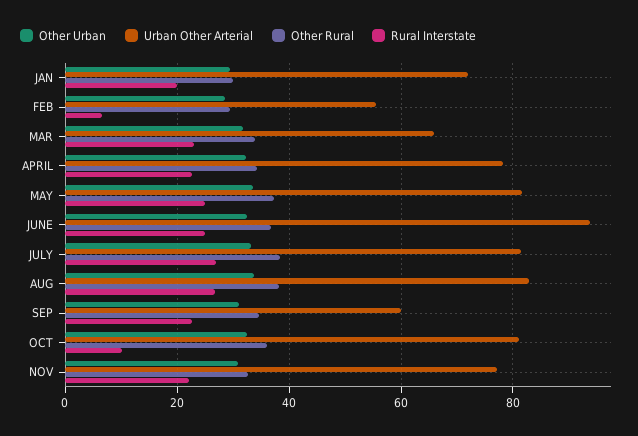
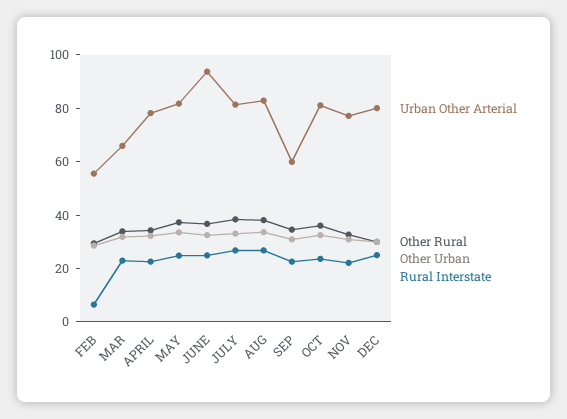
Other Urban, JAN: 30 -> none
Urban Other Arterial, JAN: 72 -> none
Other Rural, JAN: 30 -> none
Rural Interstate, JAN: 20 -> none
Rural Interstate, OCT: 10 -> 25
Urban Other Arterial, DEC: none -> 80
Other Rural, DEC: none -> 30
Other Urban, DEC: none -> 30
Rural Interstate, DEC: none -> 25

